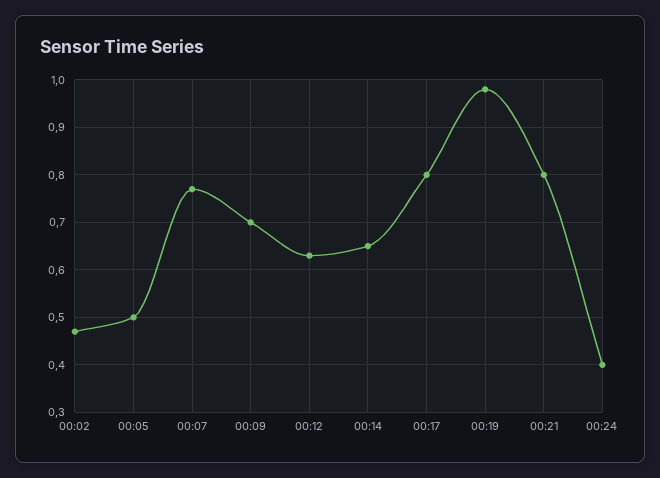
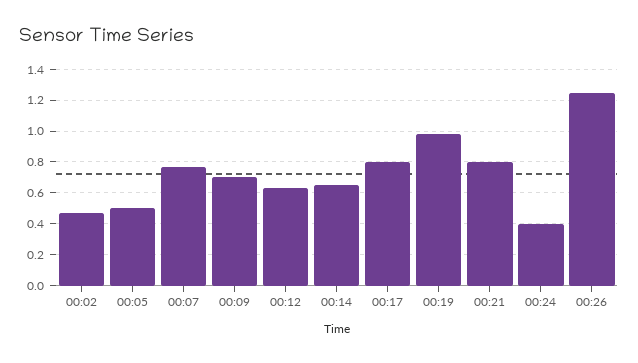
00:26: none -> 1.25

